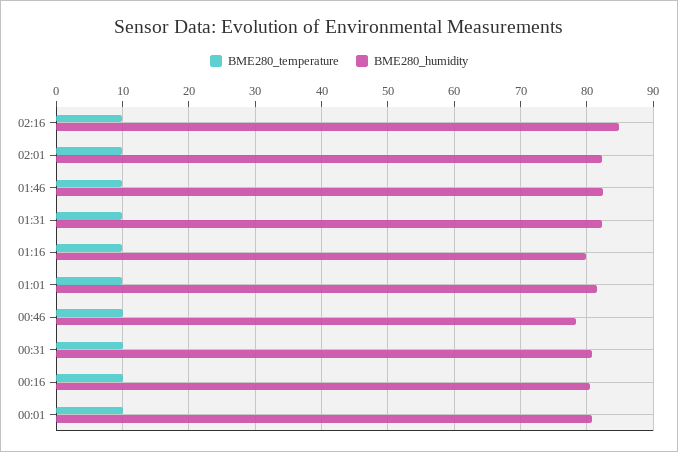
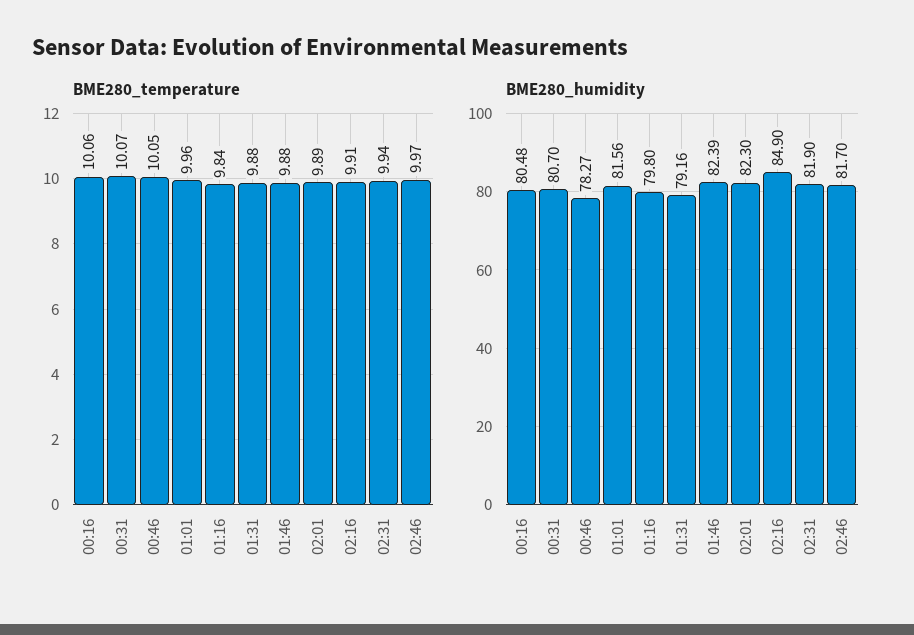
BME280_humidity, 01:31: 82 -> 79.16
BME280_temperature, 00:01: 10 -> none
BME280_humidity, 00:01: 81 -> none
BME280_temperature, 02:31: none -> 9.94
BME280_temperature, 02:46: none -> 9.97
BME280_humidity, 02:31: none -> 81.9
BME280_humidity, 02:46: none -> 81.7

